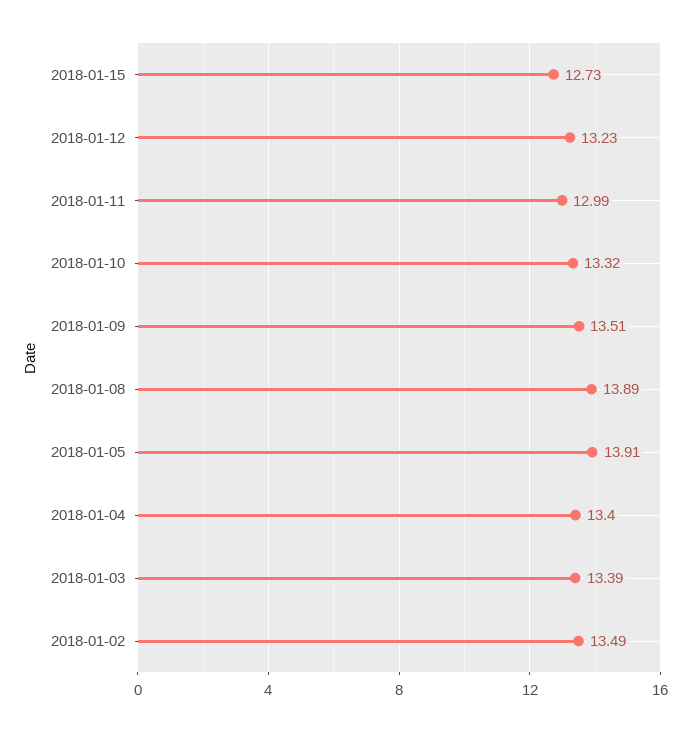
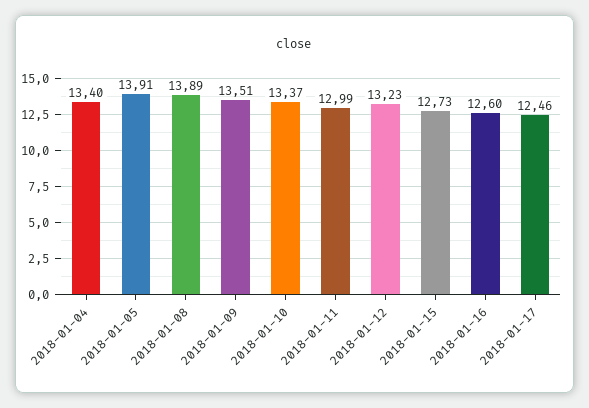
2018-01-10: 13.32 -> 13.37
2018-01-03: 13.39 -> none
2018-01-02: 13.49 -> none
2018-01-16: none -> 12.6
2018-01-17: none -> 12.46

